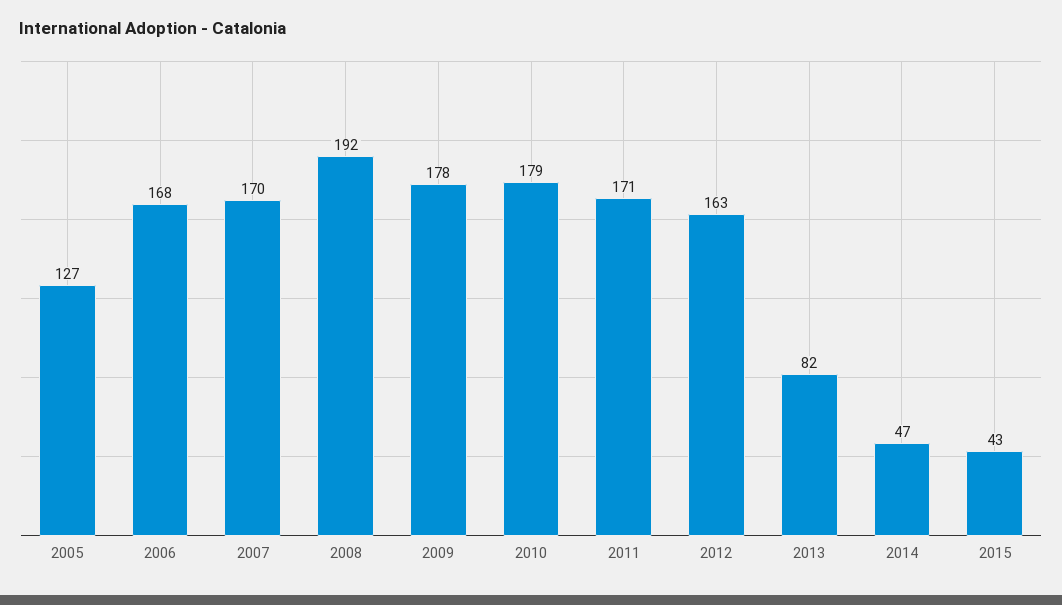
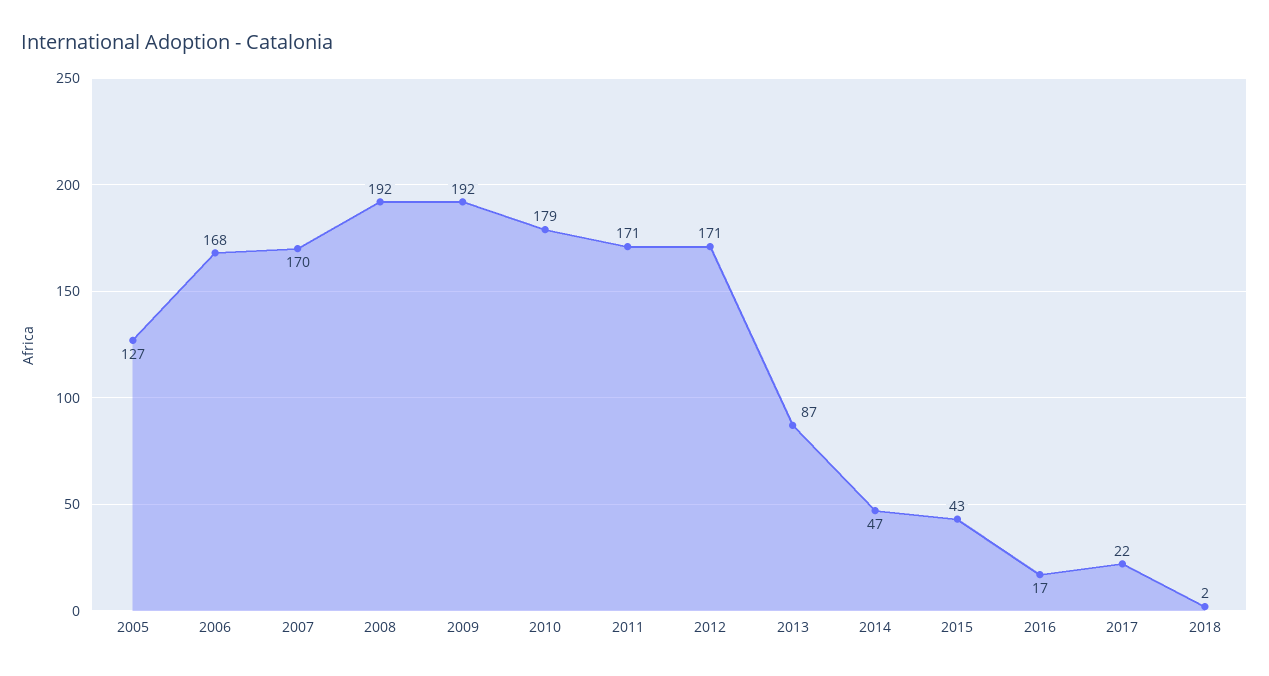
2009: 178 -> 192
2012: 163 -> 171
2013: 82 -> 87
2016: none -> 17
2017: none -> 22
2018: none -> 2

